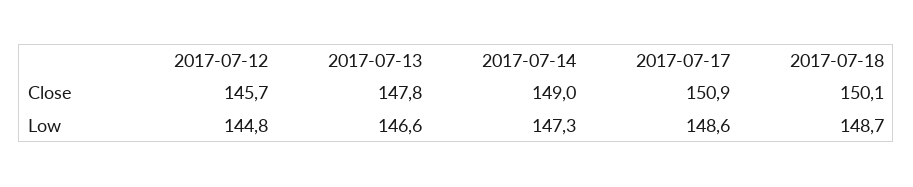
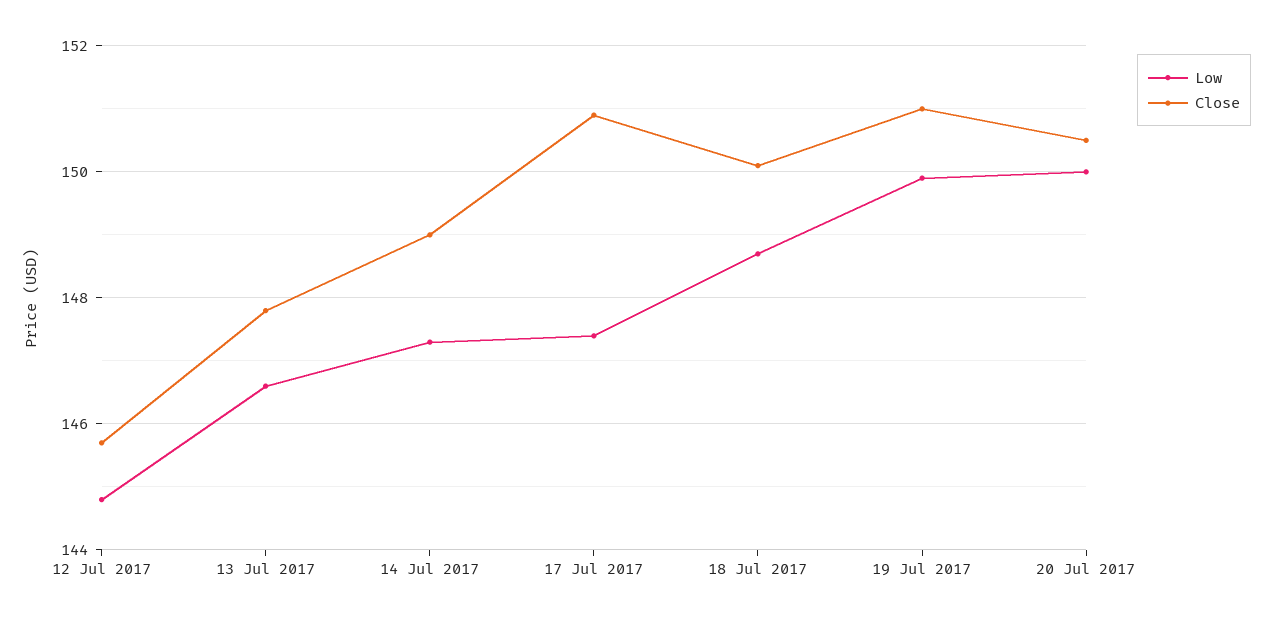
Low, 2017-07-17: 148.6 -> 147.5
Low, 19 Jul 2017: none -> 150
Close, 19 Jul 2017: none -> 151
Low, 20 Jul 2017: none -> 150
Close, 20 Jul 2017: none -> 150.5

